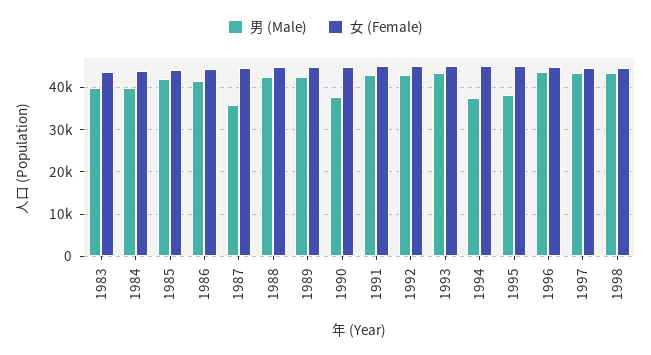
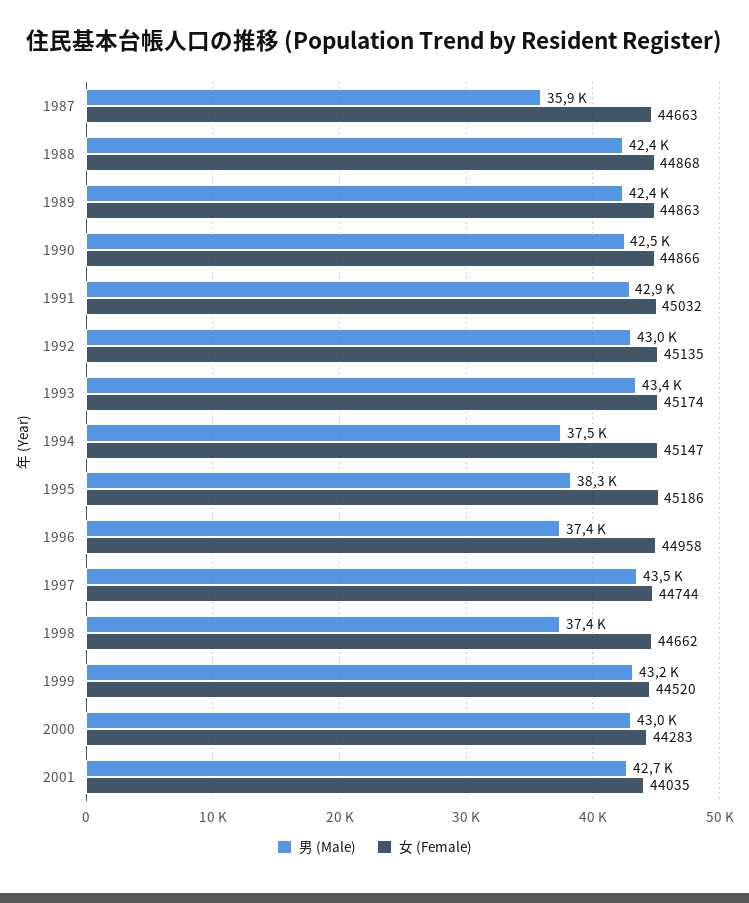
男 (Male), 1983: 40000 -> none
女 (Female), 1983: 44000 -> none
男 (Male), 1984: 40000 -> none
女 (Female), 1984: 44000 -> none
男 (Male), 1985: 42000 -> none
女 (Female), 1985: 44000 -> none
男 (Male), 1986: 42000 -> none
女 (Female), 1986: 44000 -> none
男 (Male), 1990: 38000 -> 42500
男 (Male), 1996: 44000 -> 37400
男 (Male), 1998: 44000 -> 37400
男 (Male), 1999: none -> 43200
女 (Female), 1999: none -> 44520
男 (Male), 2000: none -> 43000
女 (Female), 2000: none -> 44283
男 (Male), 2001: none -> 42700
女 (Female), 2001: none -> 44035

